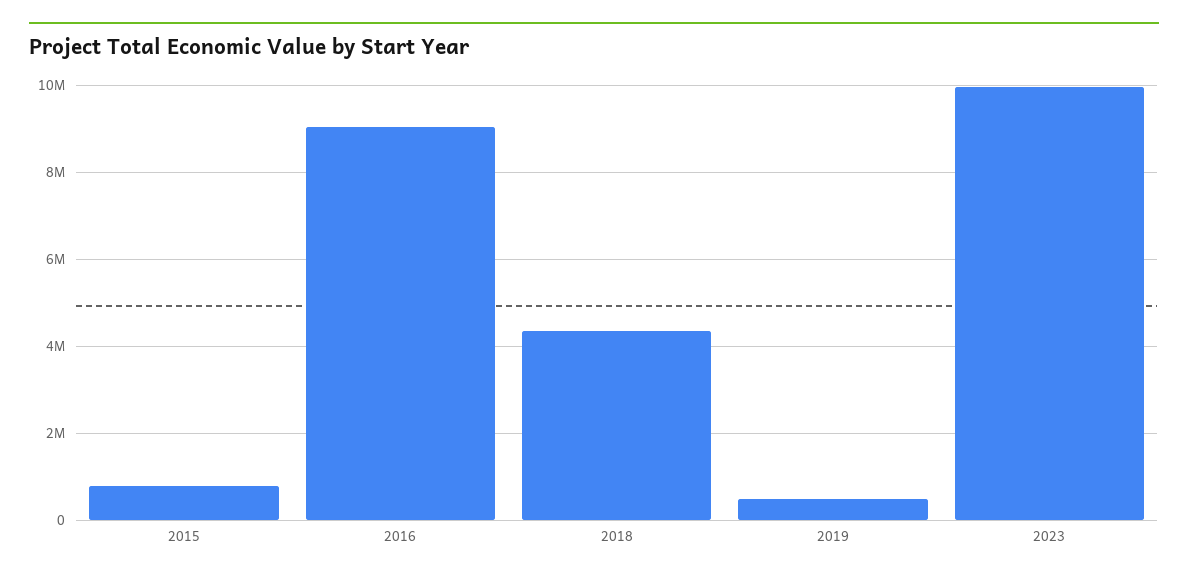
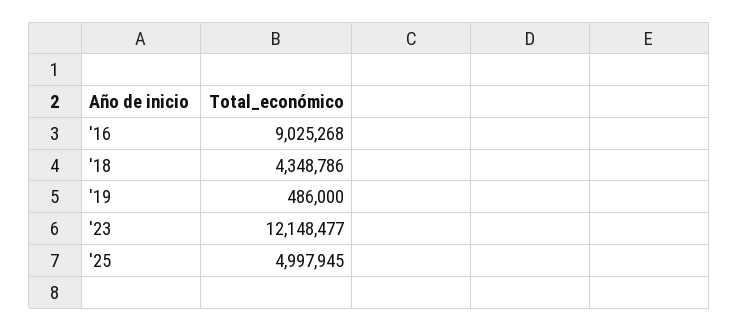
2015: 800000 -> none
2023: 10000000 -> 12148477
'25: none -> 4997945

